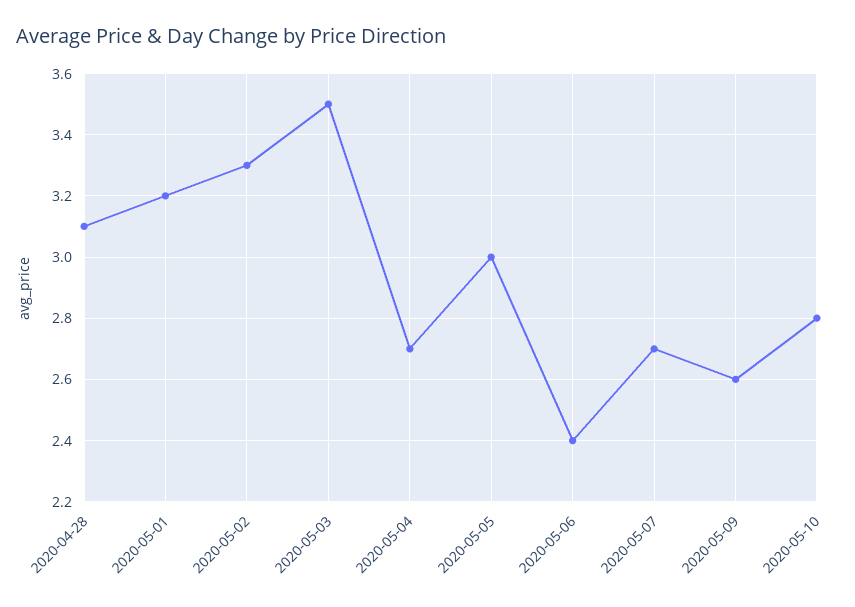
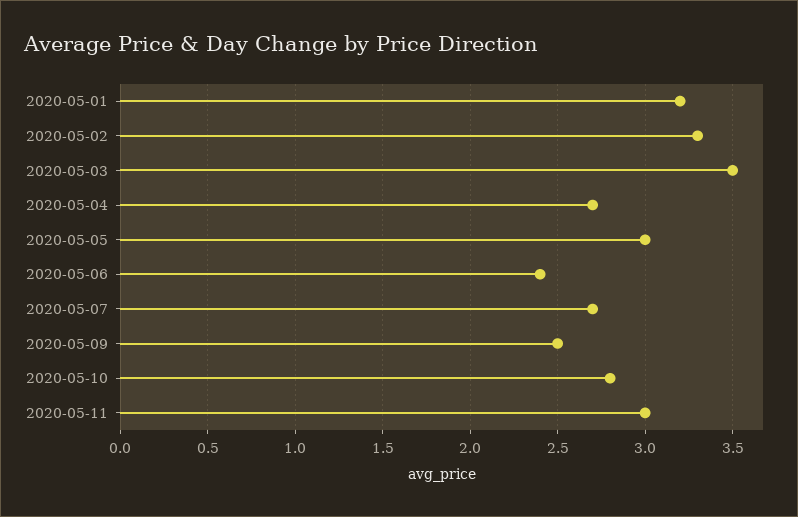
2020-04-28: 3.1 -> none
2020-05-09: 2.6 -> 2.5
2020-05-11: none -> 3

